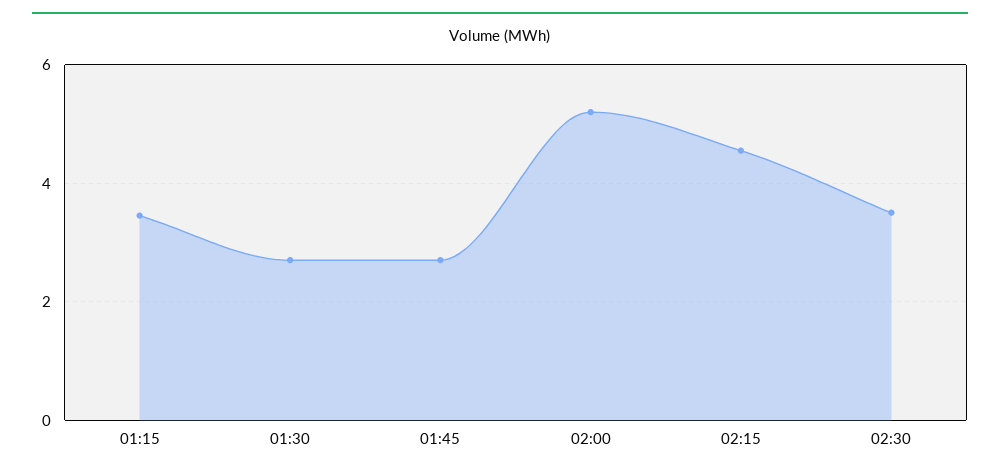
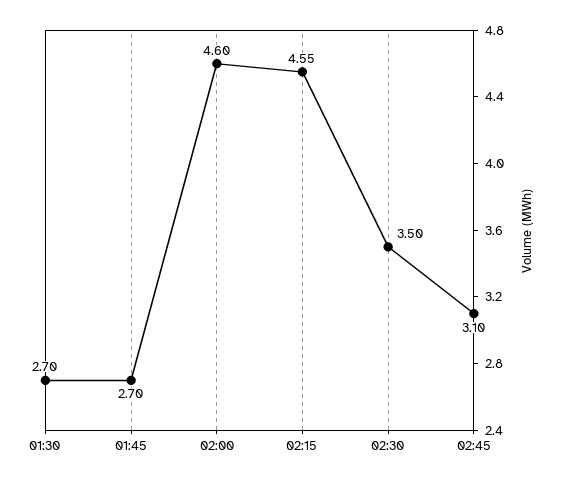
01:15: 3.4 -> none
02:00: 5.2 -> 4.6
02:45: none -> 3.1

